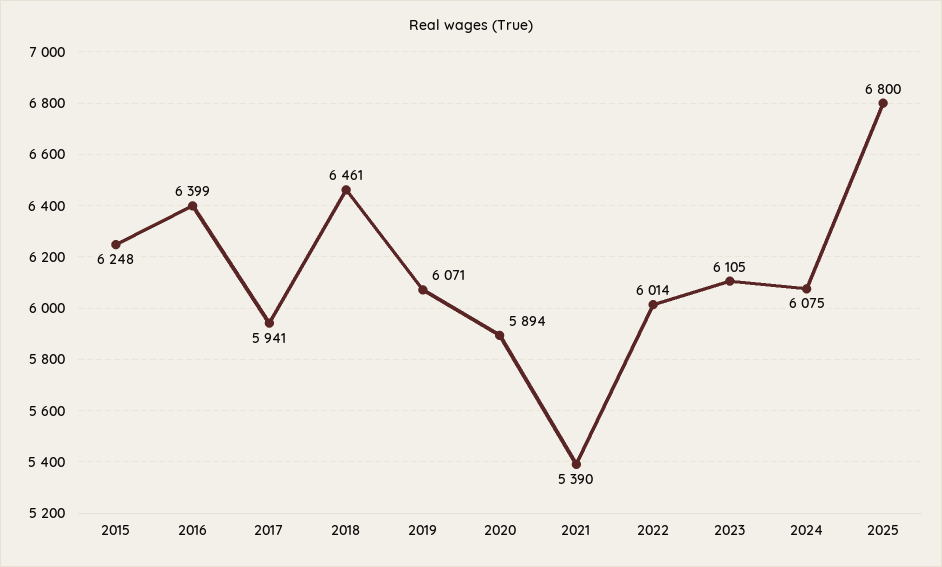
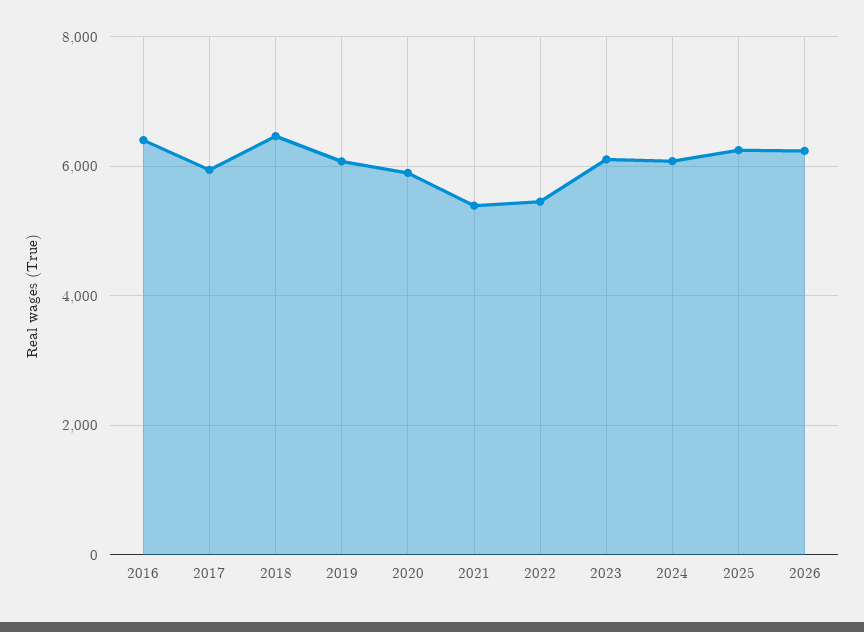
2015: 6248 -> none
2022: 6014 -> 5400
2025: 6800 -> 6200
2026: none -> 6200

